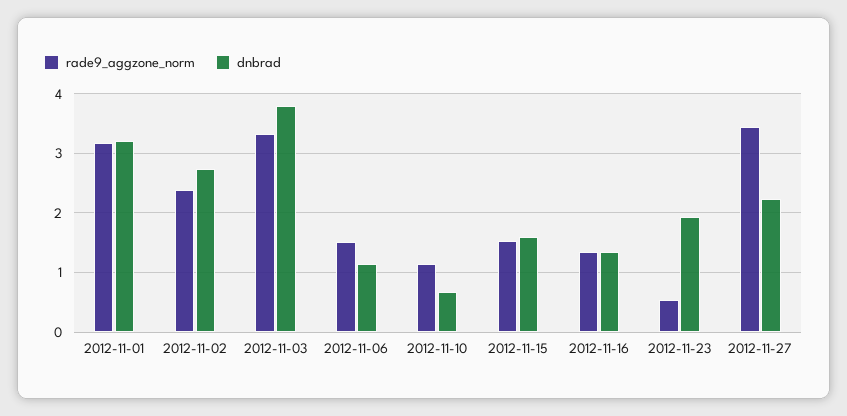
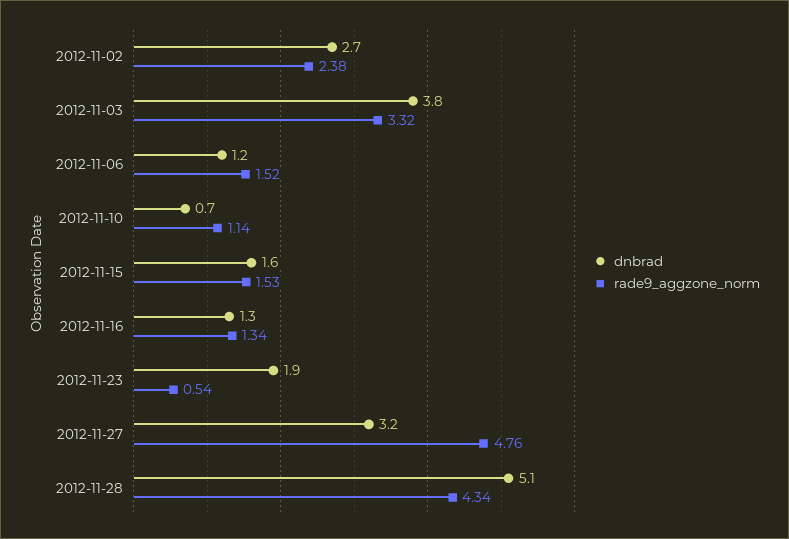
rade9_aggzone_norm, 2012-11-01: 3.2 -> none
dnbrad, 2012-11-01: 3.2 -> none
rade9_aggzone_norm, 2012-11-27: 3.4 -> 4.76
dnbrad, 2012-11-27: 2.2 -> 3.2
dnbrad, 2012-11-28: none -> 5.1
rade9_aggzone_norm, 2012-11-28: none -> 4.34

